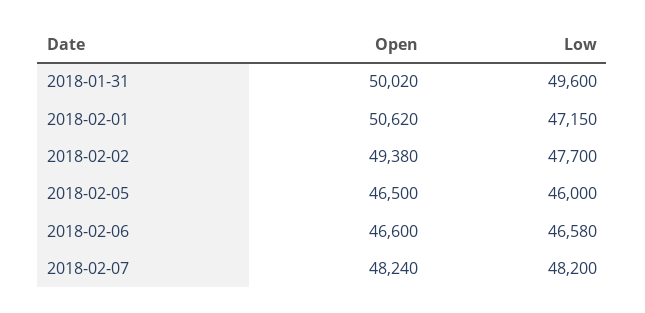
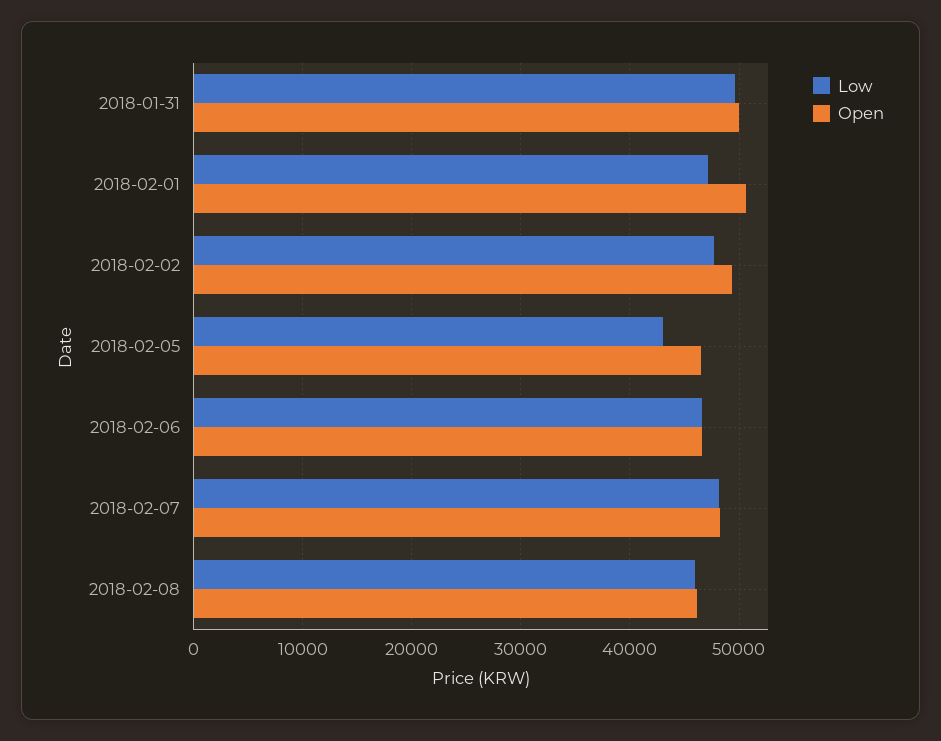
Low, 2018-02-05: 46000 -> 43000
Low, 2018-02-08: none -> 46000
Open, 2018-02-08: none -> 46000

